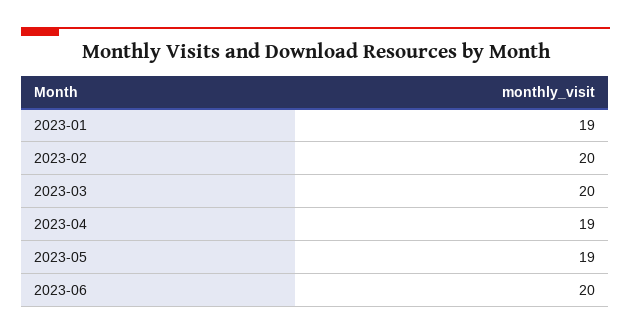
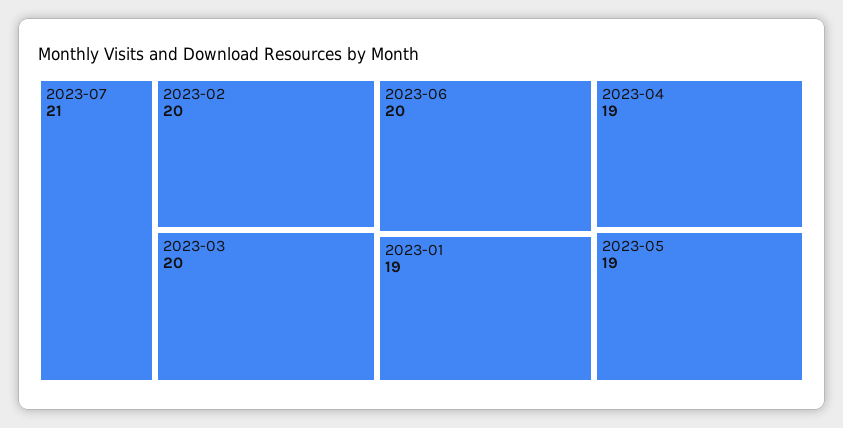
2023-07: none -> 21

